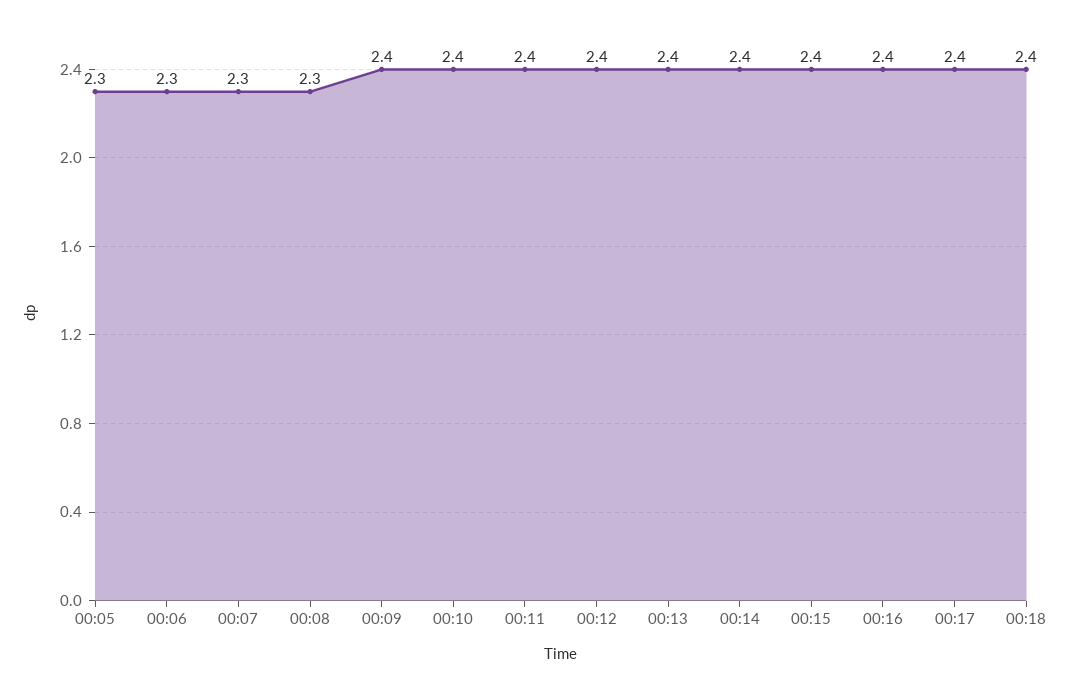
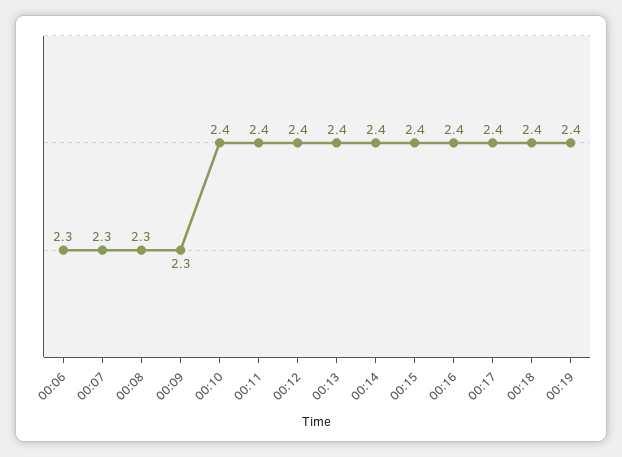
00:05: 2.3 -> none
00:09: 2.4 -> 2.3
00:19: none -> 2.4

